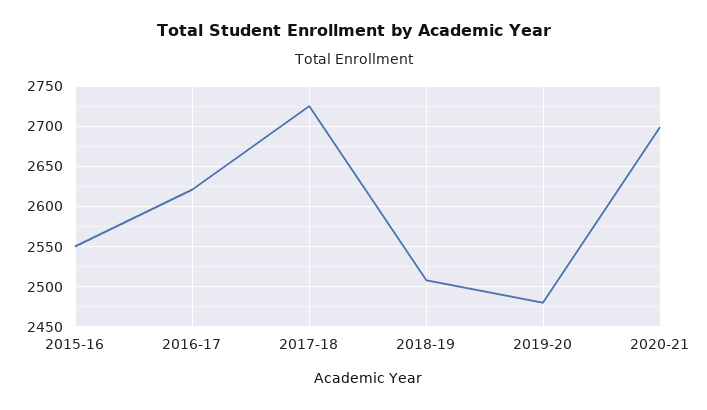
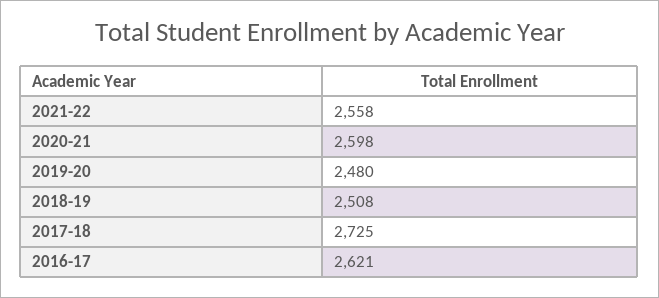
2015-16: 2550 -> none
2020-21: 2700 -> 2598
2021-22: none -> 2558

